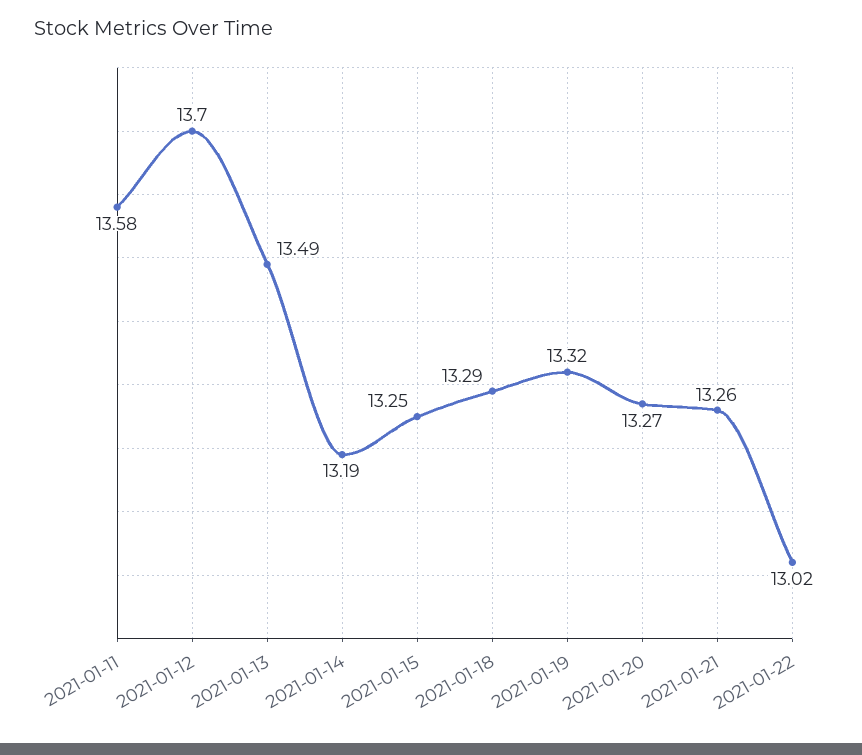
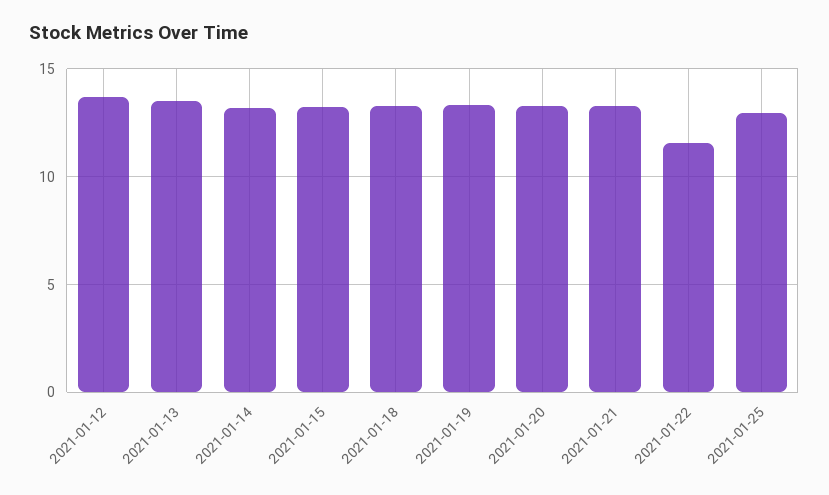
2021-01-11: 13.58 -> none
2021-01-22: 13.02 -> 11.5
2021-01-25: none -> 13

